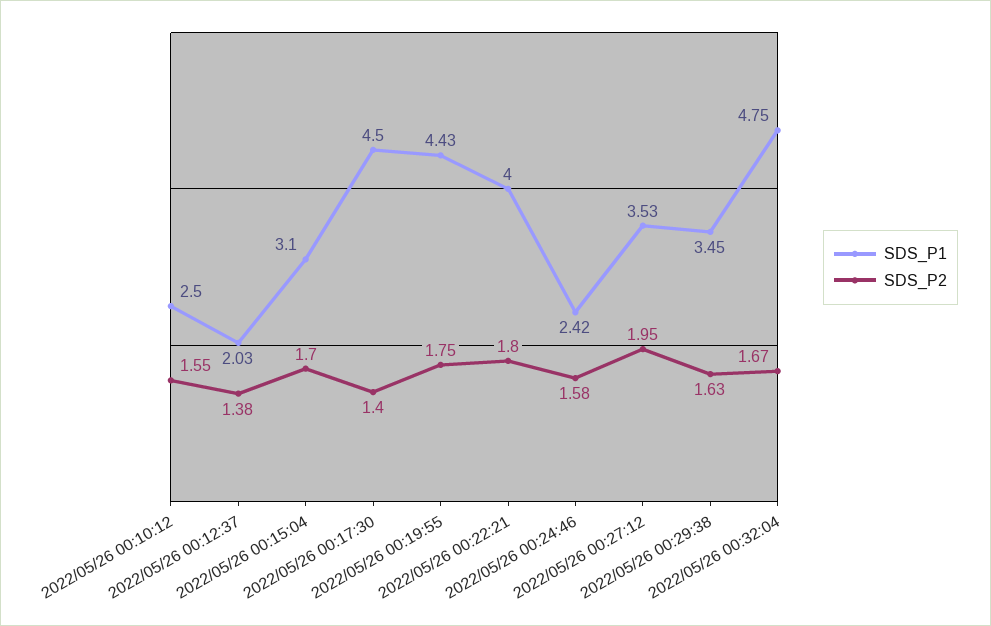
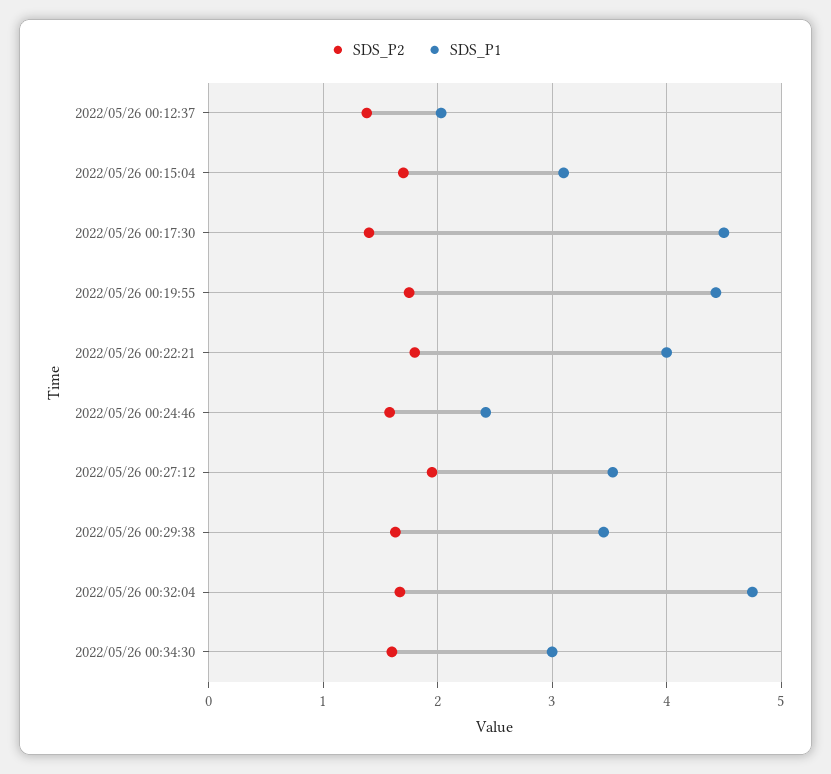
SDS_P1, 2022/05/26 00:10:12: 2.5 -> none
SDS_P2, 2022/05/26 00:10:12: 1.55 -> none
SDS_P2, 2022/05/26 00:34:30: none -> 1.6
SDS_P1, 2022/05/26 00:34:30: none -> 3

